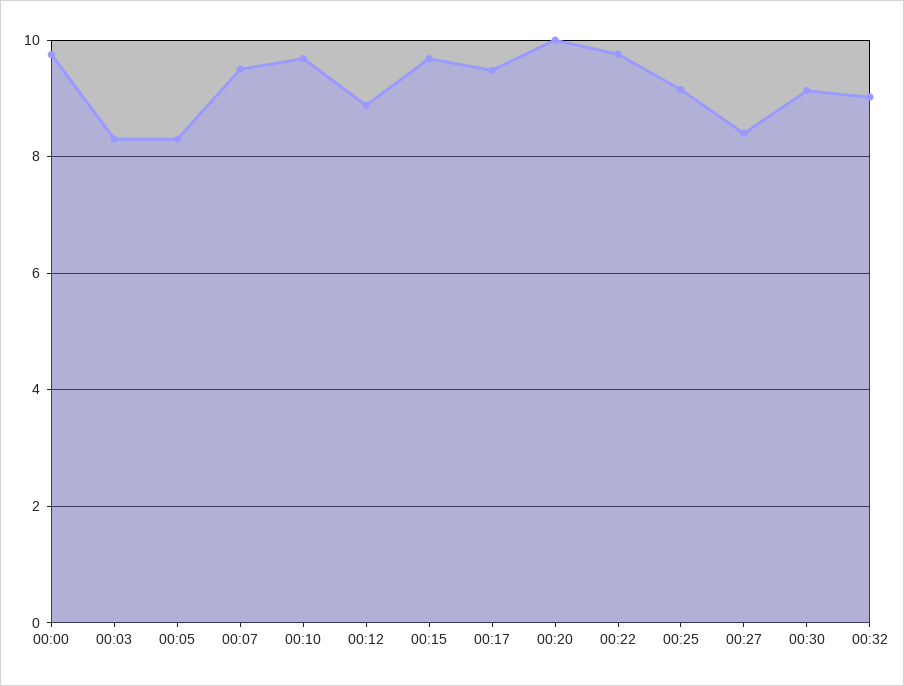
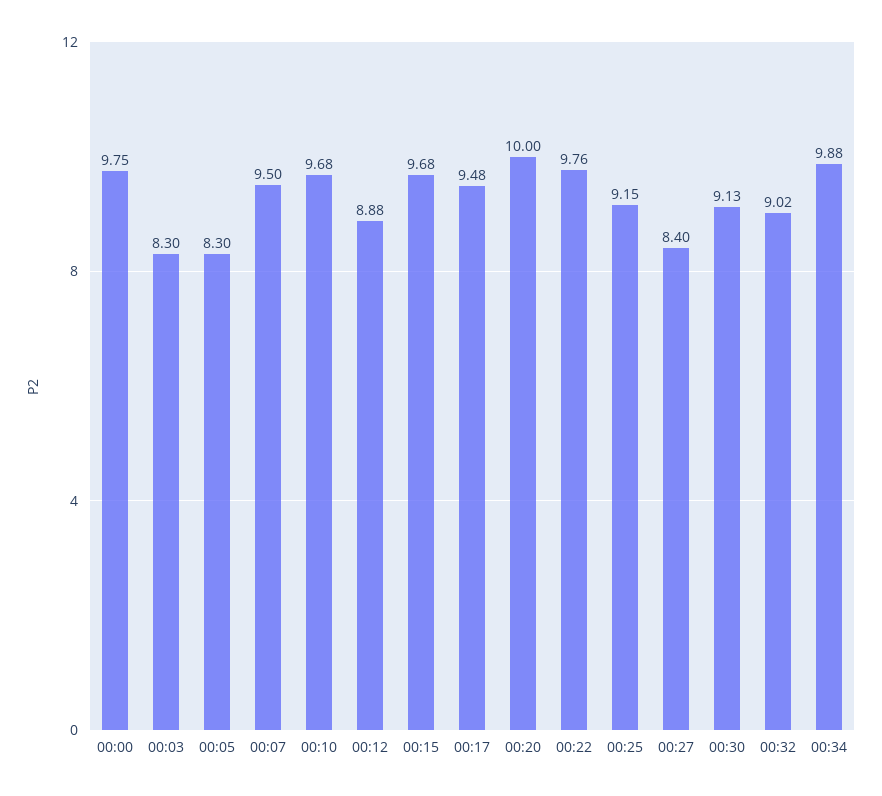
00:34: none -> 9.88

